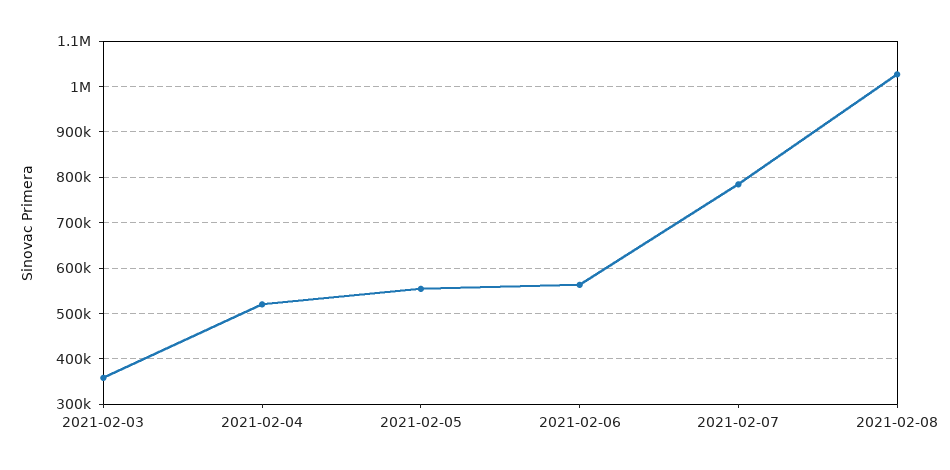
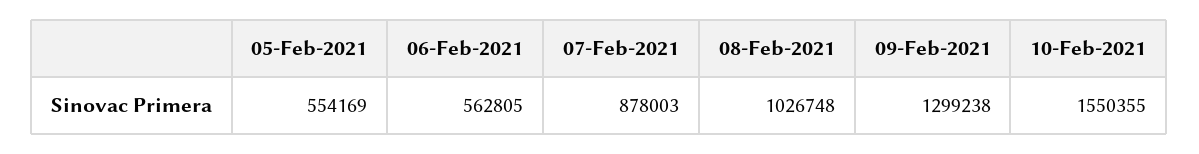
2021-02-03: 360000 -> none
2021-02-04: 520000 -> none
2021-02-07: 780000 -> 878003
09-Feb-2021: none -> 1299238
10-Feb-2021: none -> 1550355

